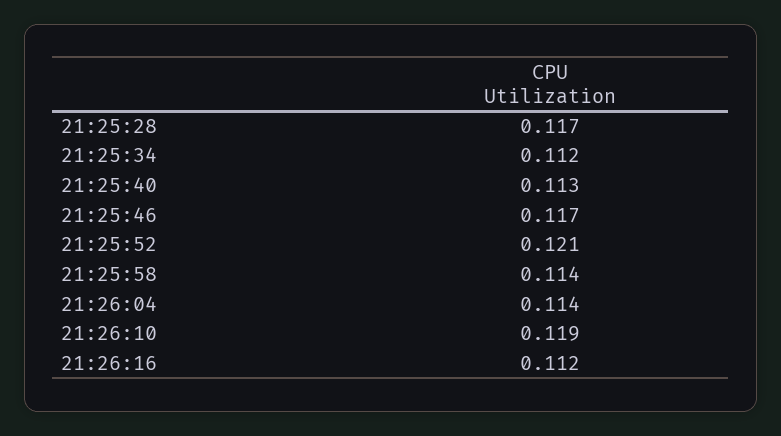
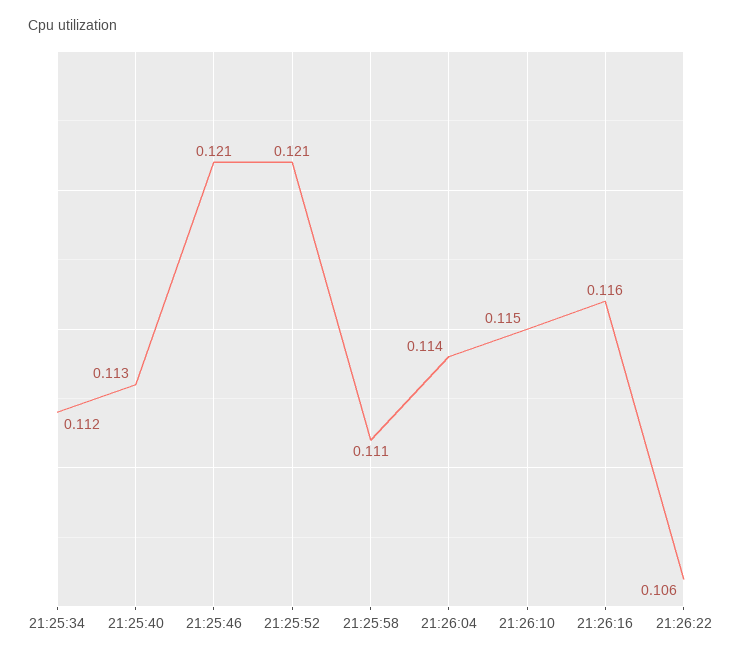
21:25:28: 0.117 -> none
21:25:46: 0.117 -> 0.121
21:25:58: 0.114 -> 0.111
21:26:10: 0.119 -> 0.115
21:26:16: 0.112 -> 0.116
21:26:22: none -> 0.106

